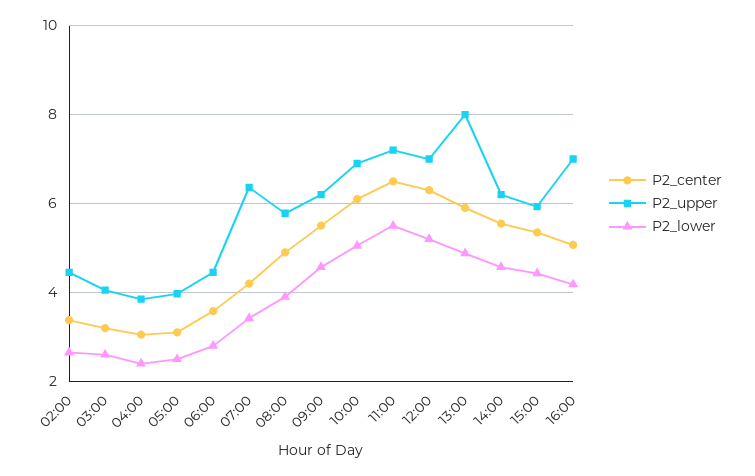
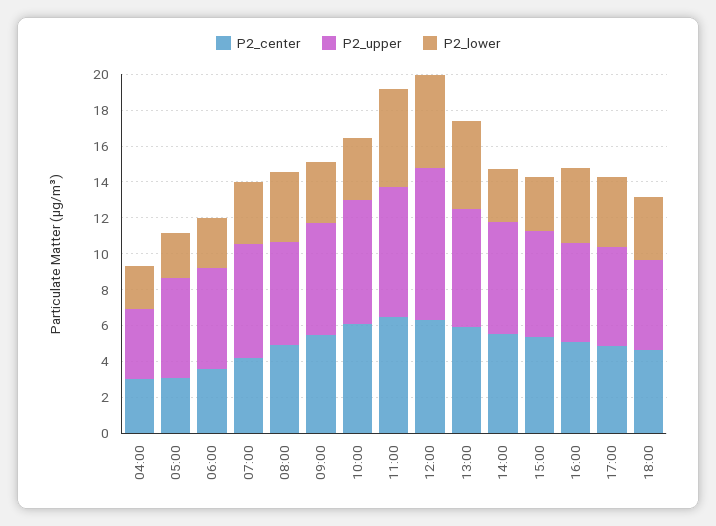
P2_center, 02:00: 3.4 -> none
P2_upper, 02:00: 4.4 -> none
P2_lower, 02:00: 2.6 -> none
P2_center, 03:00: 3.2 -> none
P2_upper, 03:00: 4 -> none
P2_lower, 03:00: 2.6 -> none
P2_upper, 05:00: 4 -> 5.5
P2_upper, 06:00: 4.4 -> 5.5
P2_lower, 09:00: 4.6 -> 3.5
P2_lower, 10:00: 5 -> 3.5
P2_upper, 12:00: 7 -> 8.5
P2_upper, 13:00: 8 -> 6.5
P2_lower, 14:00: 4.6 -> 3
P2_lower, 15:00: 4.4 -> 3
P2_upper, 16:00: 7 -> 5.5
P2_center, 17:00: none -> 5
P2_upper, 17:00: none -> 5.5
P2_lower, 17:00: none -> 4
P2_center, 18:00: none -> 4.5
P2_upper, 18:00: none -> 5
P2_lower, 18:00: none -> 3.5

